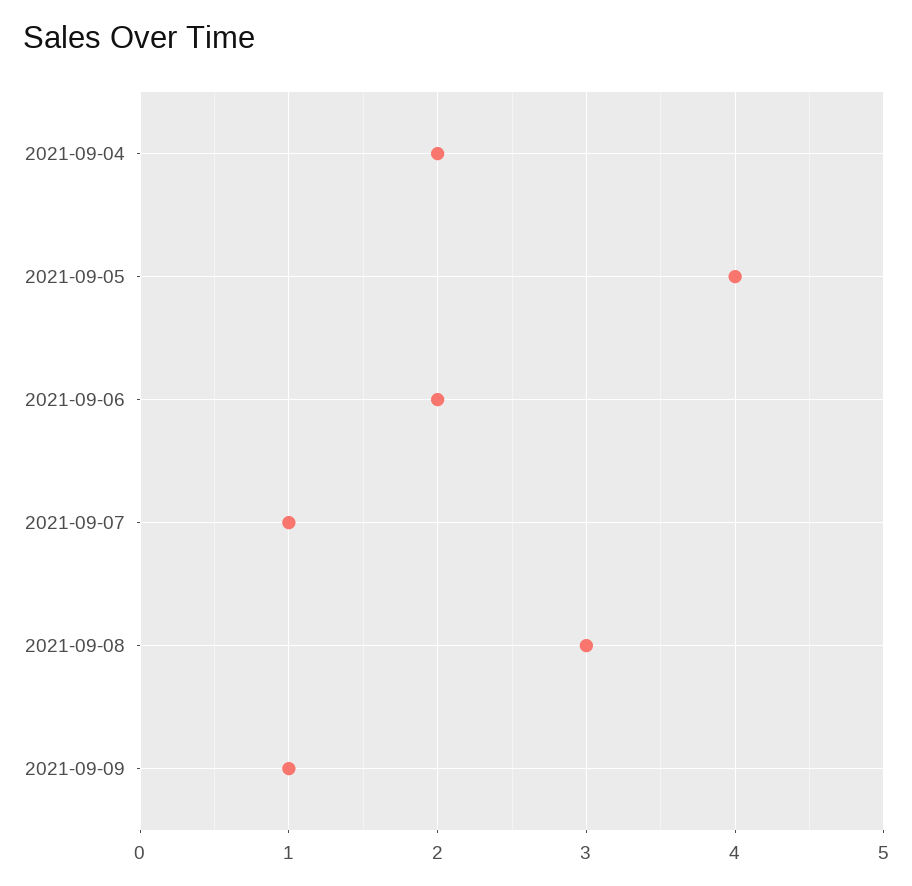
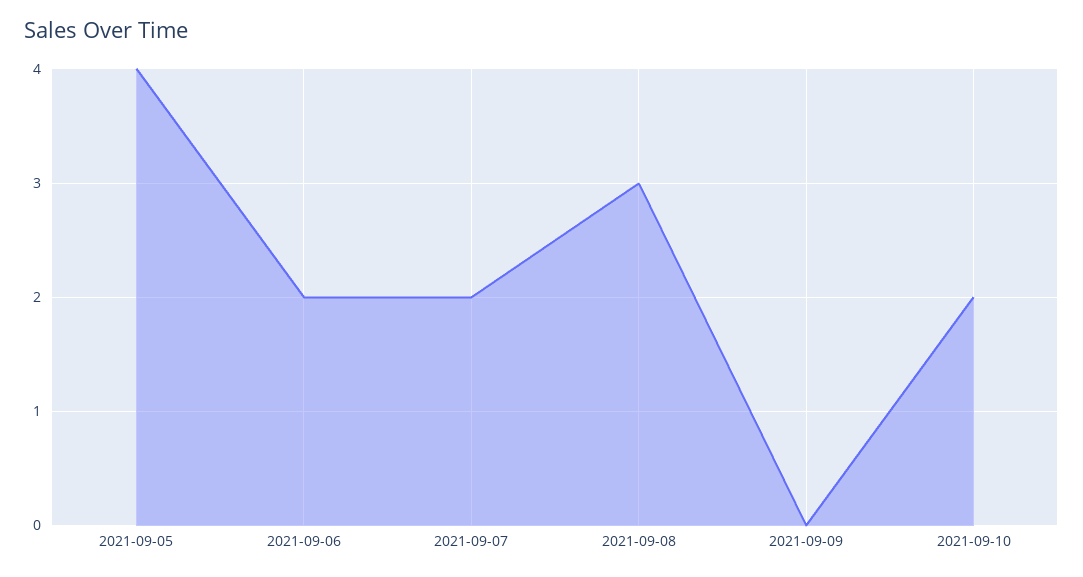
2021-09-04: 2 -> none
2021-09-07: 1 -> 2
2021-09-09: 1 -> 0
2021-09-10: none -> 2

